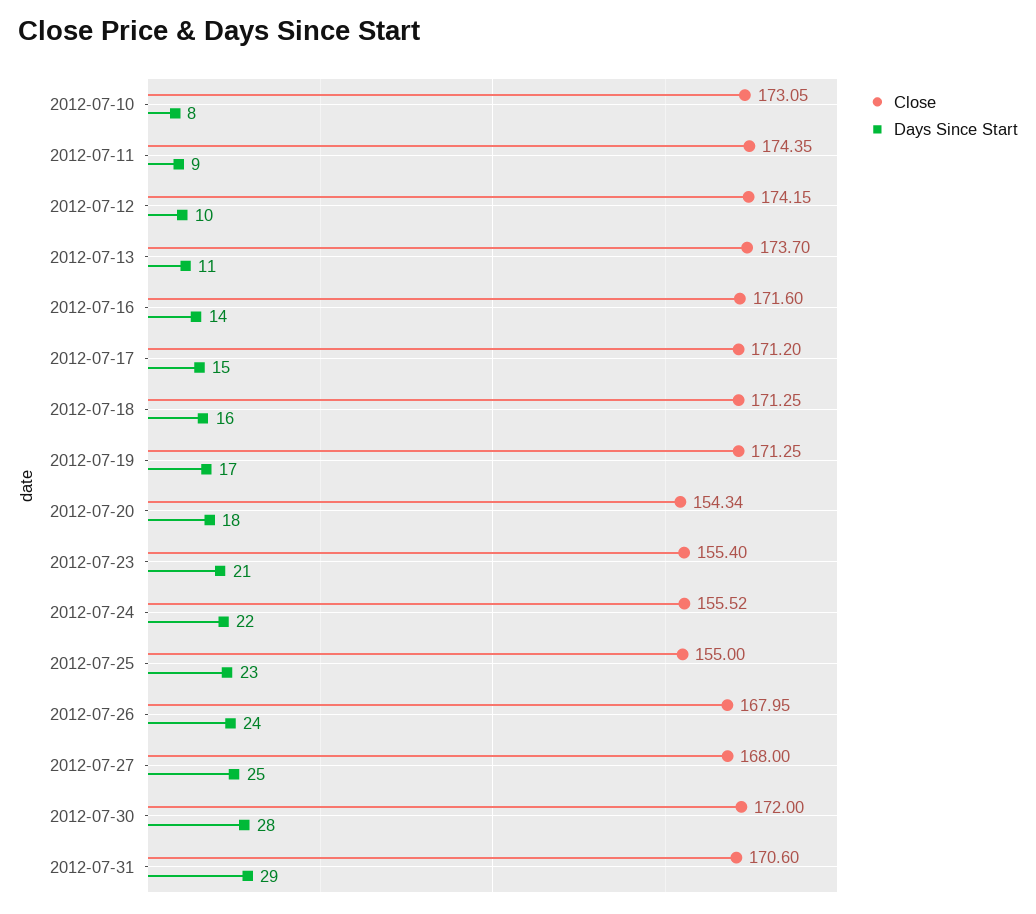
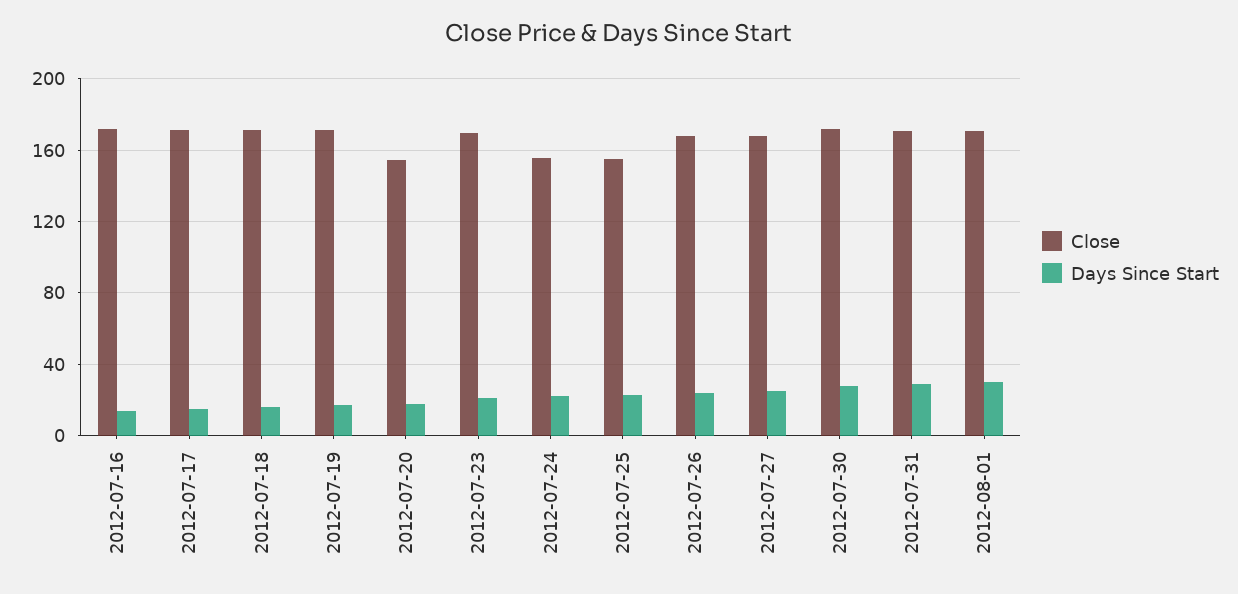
Close, 2012-07-10: 173.05 -> none
Days Since Start, 2012-07-10: 8 -> none
Close, 2012-07-11: 174.35 -> none
Days Since Start, 2012-07-11: 9 -> none
Close, 2012-07-12: 174.15 -> none
Days Since Start, 2012-07-12: 10 -> none
Close, 2012-07-13: 173.7 -> none
Days Since Start, 2012-07-13: 11 -> none
Close, 2012-07-23: 155.4 -> 170
Close, 2012-08-01: none -> 170
Days Since Start, 2012-08-01: none -> 30

